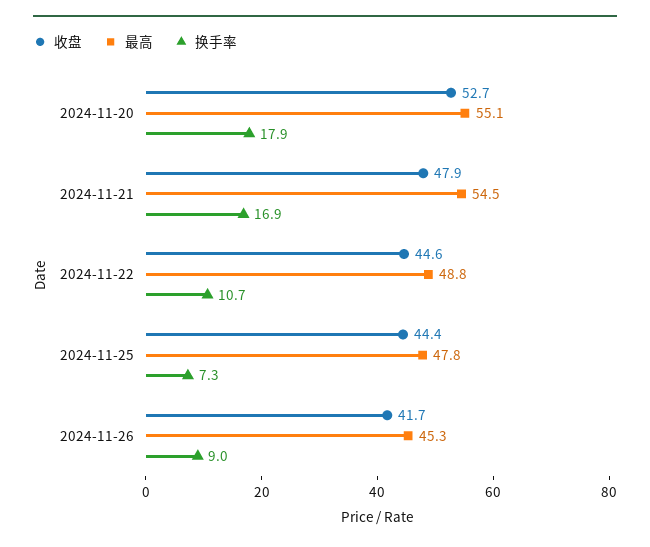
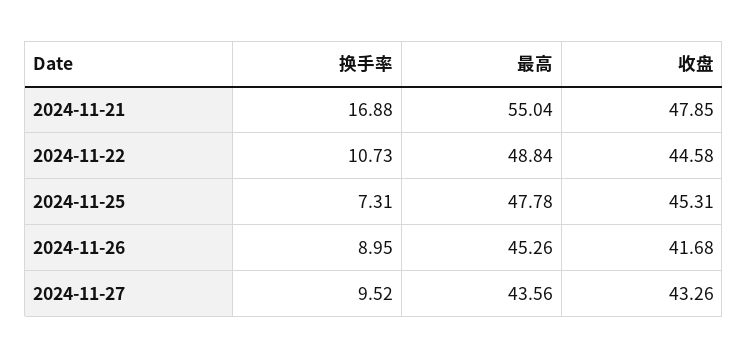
收盘, 2024-11-20: 52.7 -> none
最高, 2024-11-20: 55.1 -> none
换手率, 2024-11-20: 17.9 -> none
最高, 2024-11-21: 54.5 -> 55.04
收盘, 2024-11-25: 44.4 -> 45.31
换手率, 2024-11-27: none -> 9.52
最高, 2024-11-27: none -> 43.56
收盘, 2024-11-27: none -> 43.26

